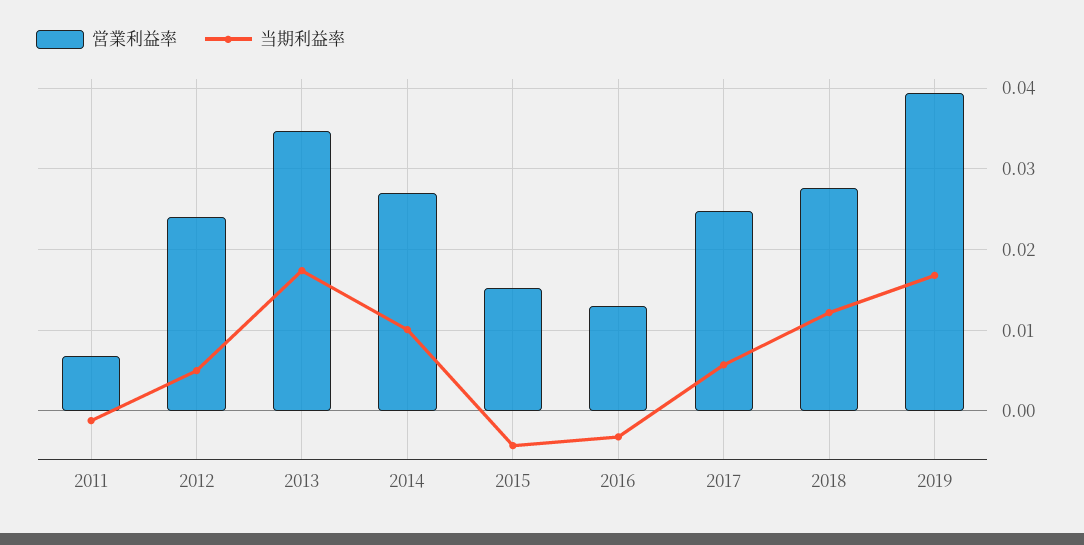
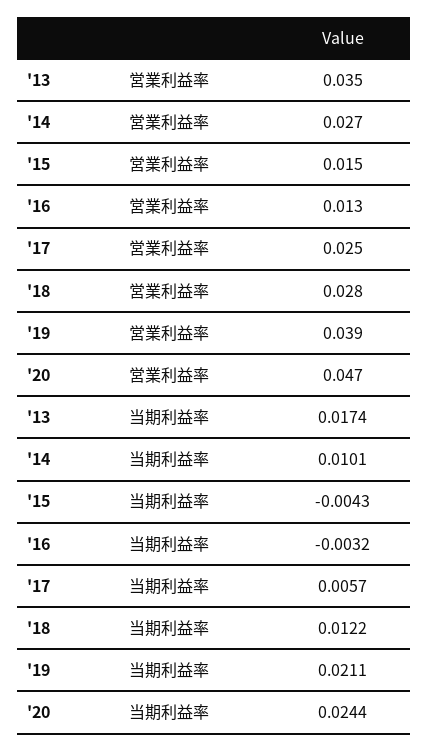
営業利益率, 2011: 0.007 -> none
当期利益率, 2011: -0.001 -> none
営業利益率, 2012: 0.024 -> none
当期利益率, 2012: 0.005 -> none
当期利益率, 2019: 0.017 -> 0.0211
営業利益率, '20: none -> 0.047
当期利益率, '20: none -> 0.0244

